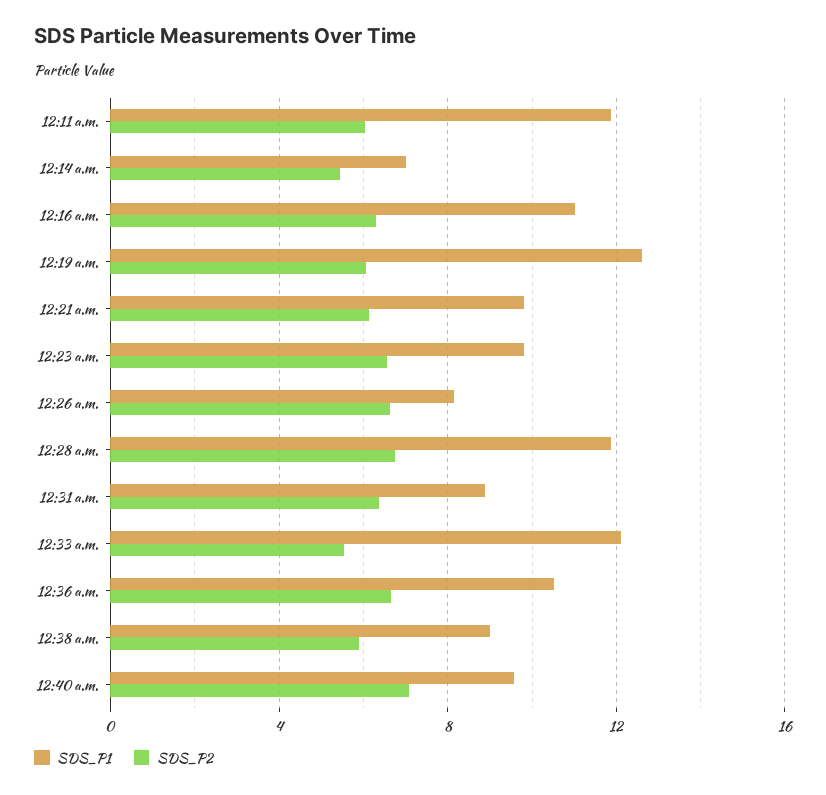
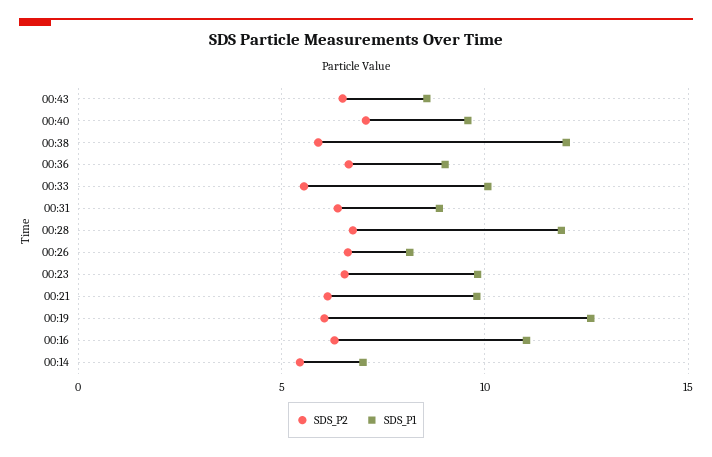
SDS_P1, 12:11 a.m.: 12 -> none
SDS_P2, 12:11 a.m.: 6 -> none
SDS_P1, 12:33 a.m.: 12 -> 10
SDS_P1, 12:36 a.m.: 10.5 -> 9
SDS_P1, 12:38 a.m.: 9 -> 12
SDS_P2, 00:43: none -> 6.5
SDS_P1, 00:43: none -> 8.5

